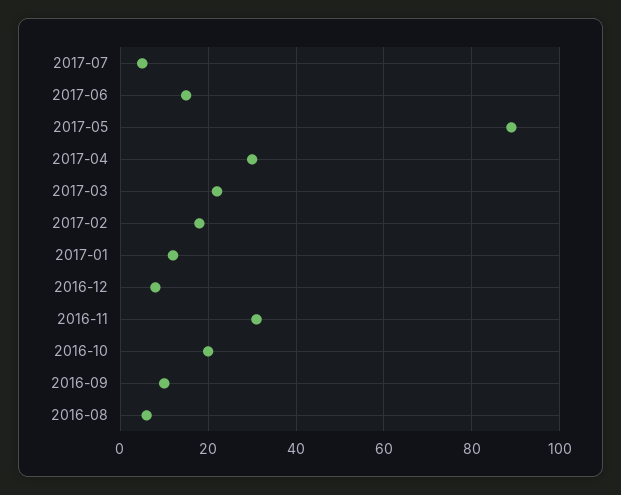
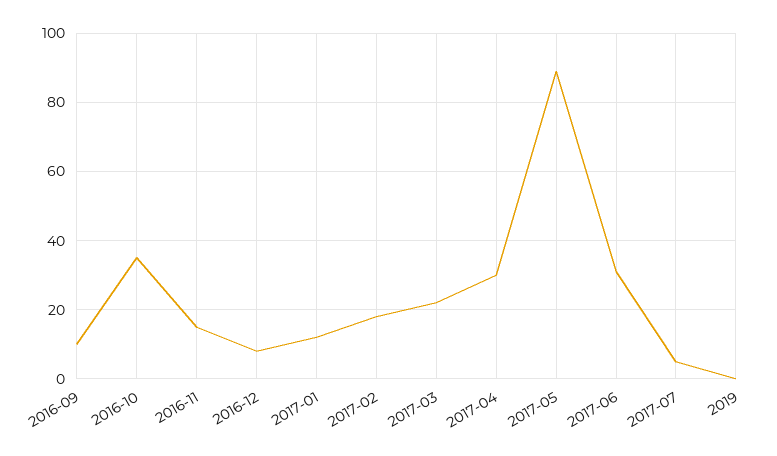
2017-06: 15 -> 30
2016-11: 30 -> 15
2016-10: 20 -> 35
2016-08: 5 -> none
2019: none -> 0

